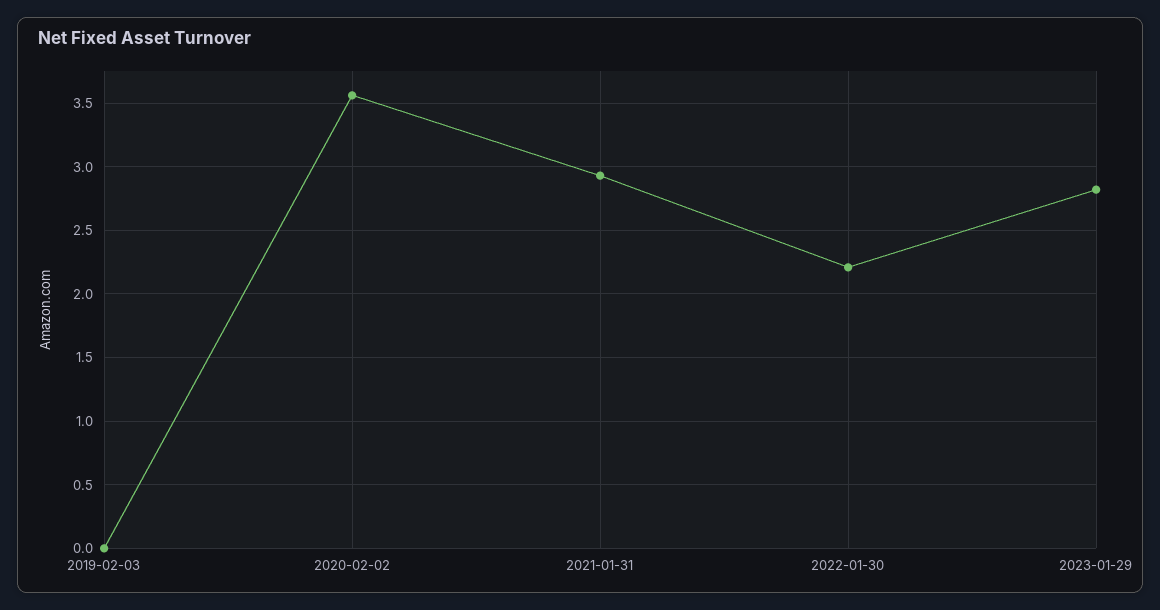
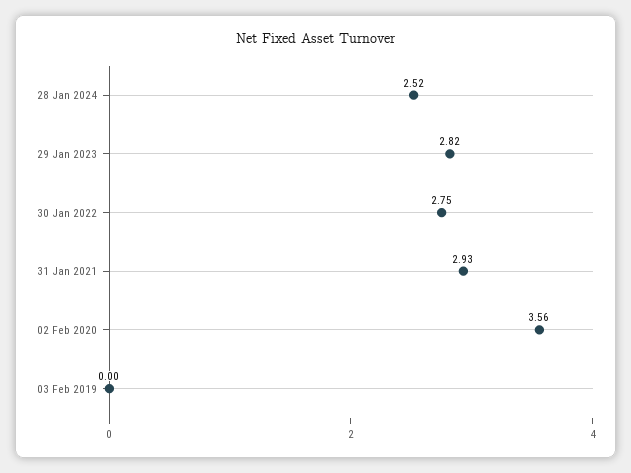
2022-01-30: 2.2 -> 2.75
28 Jan 2024: none -> 2.52

